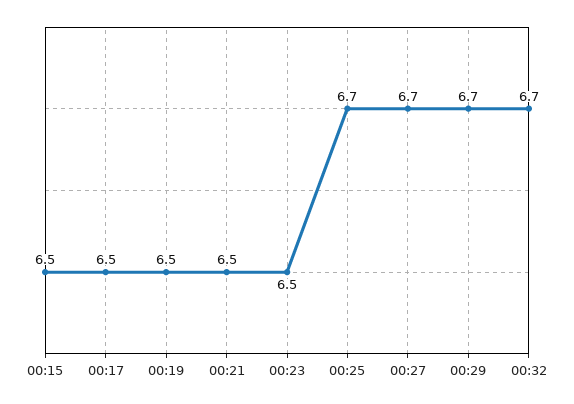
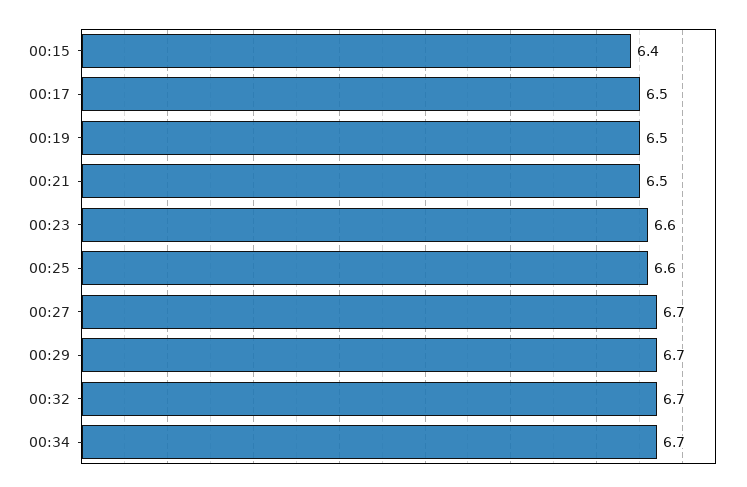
00:15: 6.5 -> 6.4
00:23: 6.5 -> 6.6
00:25: 6.7 -> 6.6
00:34: none -> 6.7

